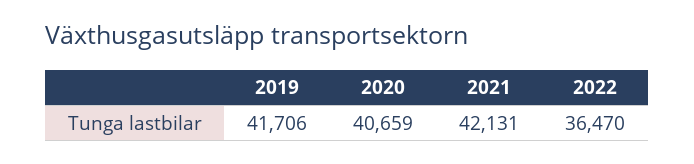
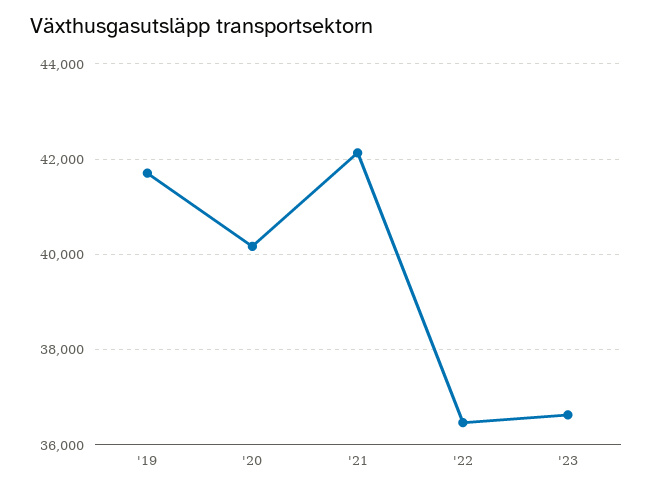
2020: 40659 -> 40200
'23: none -> 36600

